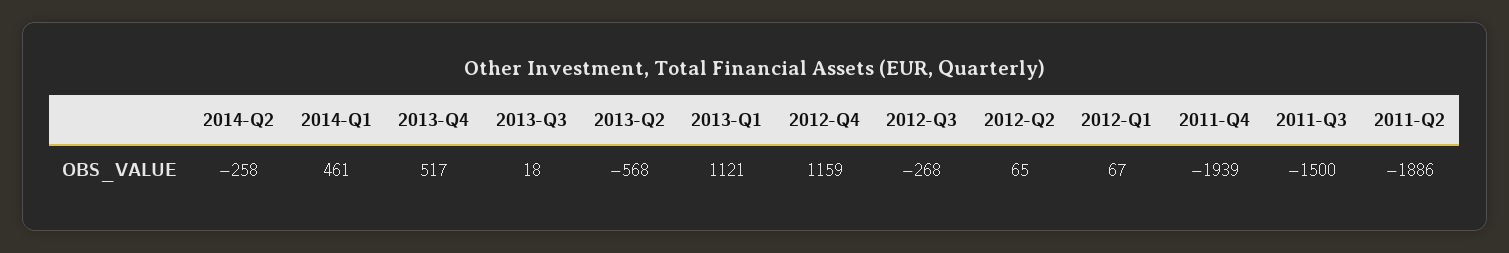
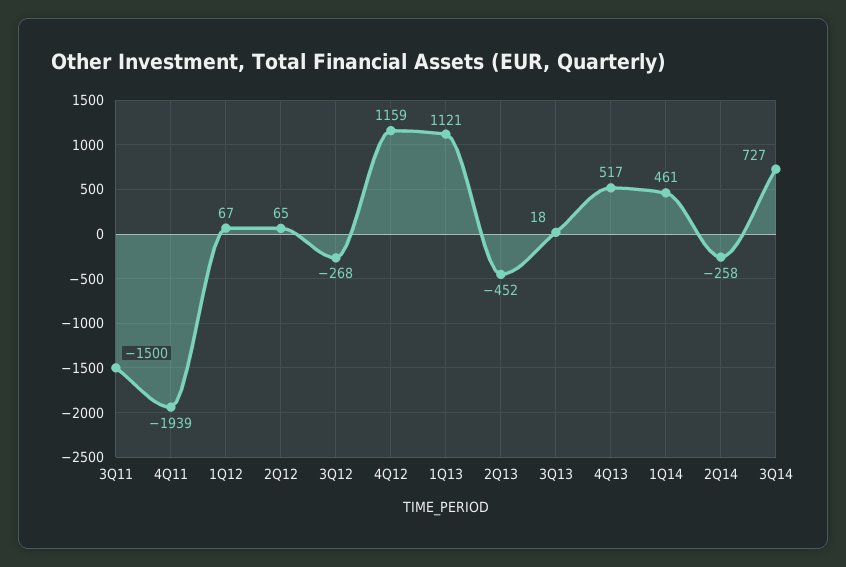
2013-Q2: -568 -> -452
2011-Q2: -1886 -> none
3Q14: none -> 727

